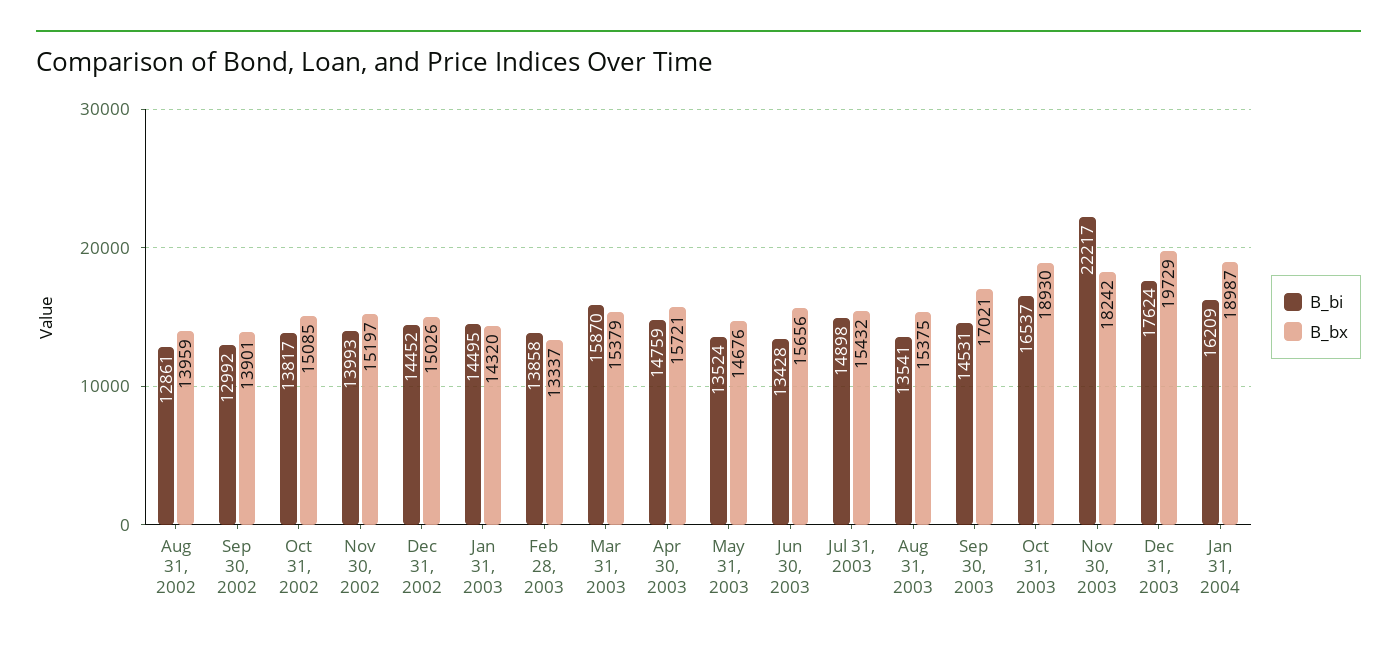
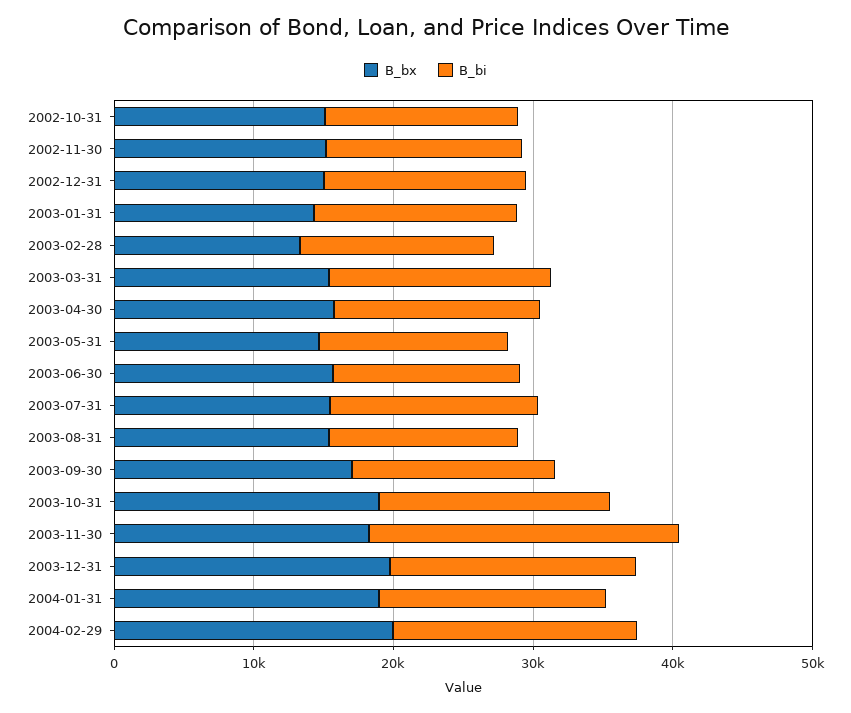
B_bi, Aug 31, 2002: 12861 -> none
B_bx, Aug 31, 2002: 13959 -> none
B_bi, Sep 30, 2002: 12992 -> none
B_bx, Sep 30, 2002: 13901 -> none
B_bx, 2004-02-29: none -> 20000
B_bi, 2004-02-29: none -> 18000

